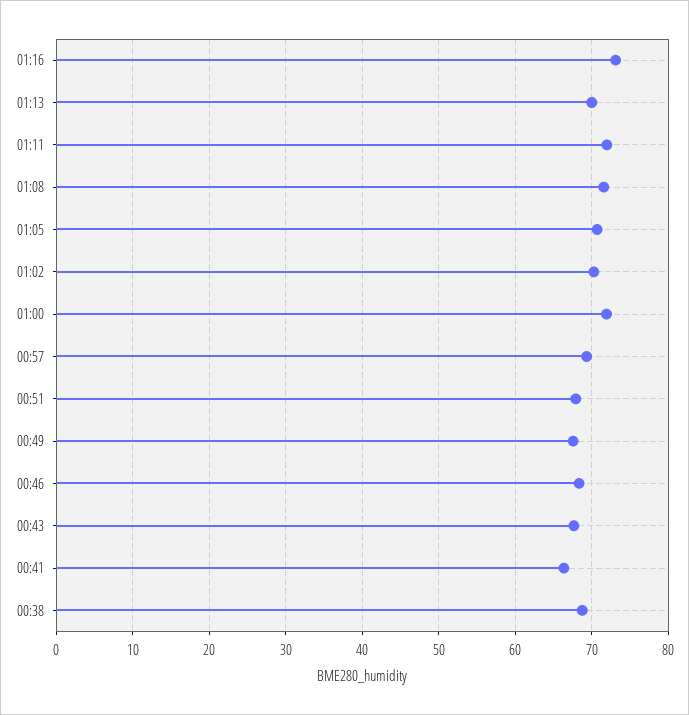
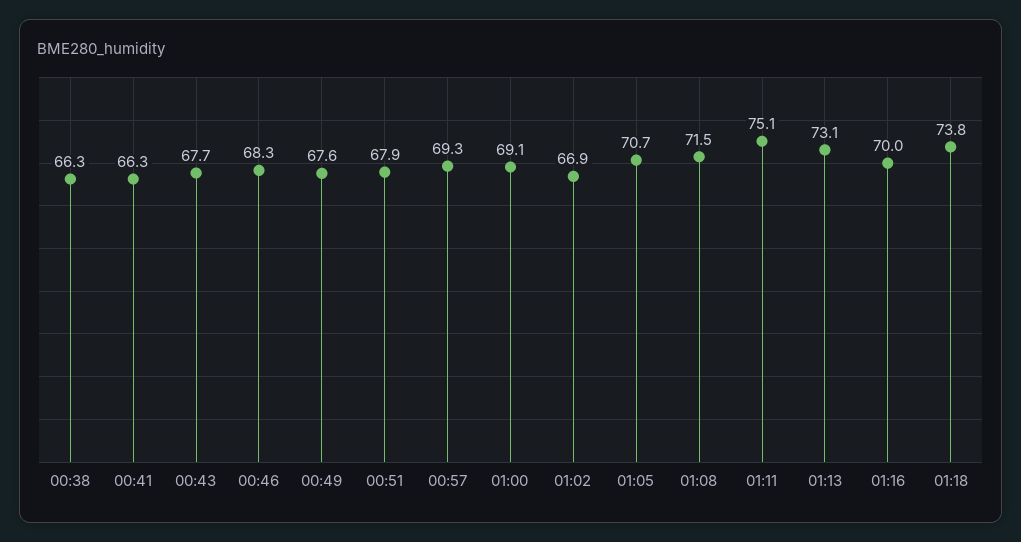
01:16: 73 -> 70
01:13: 70 -> 73.1
01:11: 72 -> 75.1
01:02: 70 -> 66.9
01:00: 72 -> 69.1
00:38: 69 -> 66.3
01:18: none -> 73.8

